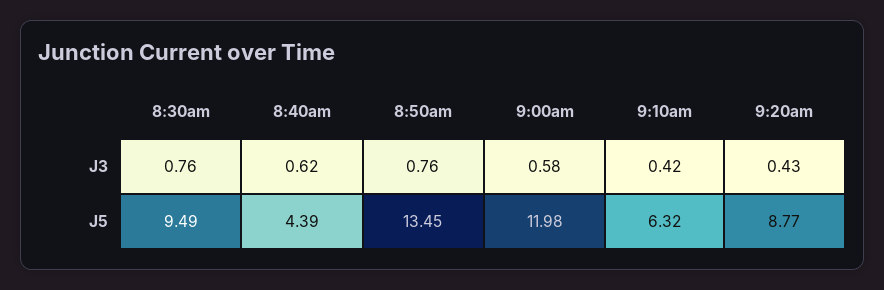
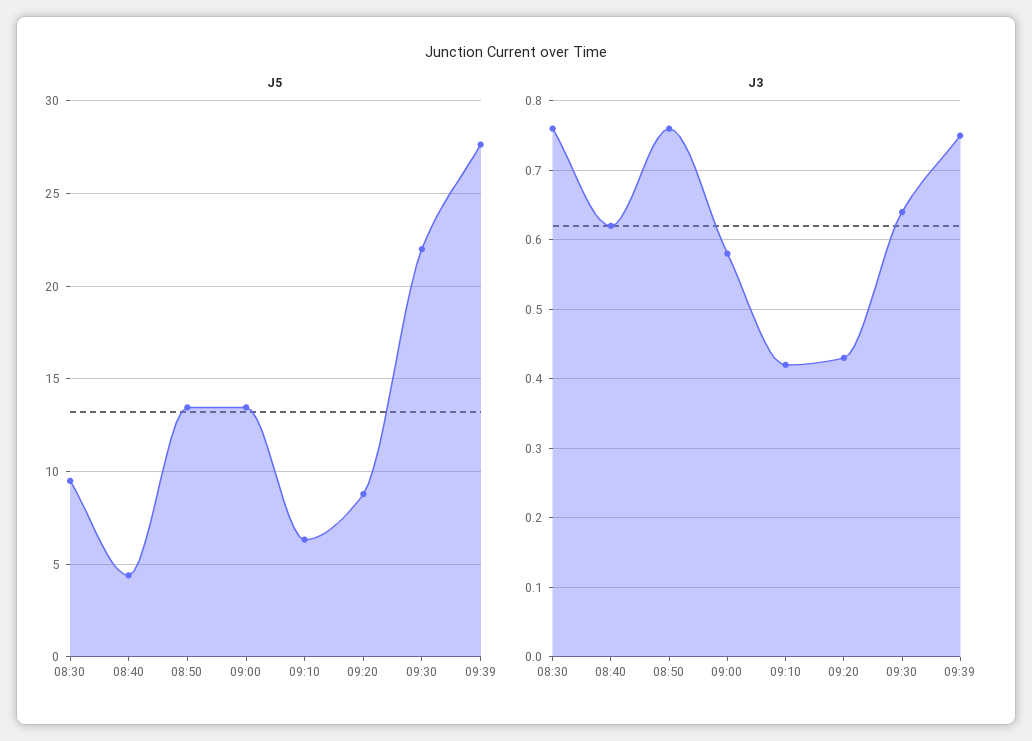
J5, 9:00am: 11.98 -> 13.5
J5, 09:30: none -> 22
J5, 09:39: none -> 27.5
J3, 09:30: none -> 0.64
J3, 09:39: none -> 0.75

